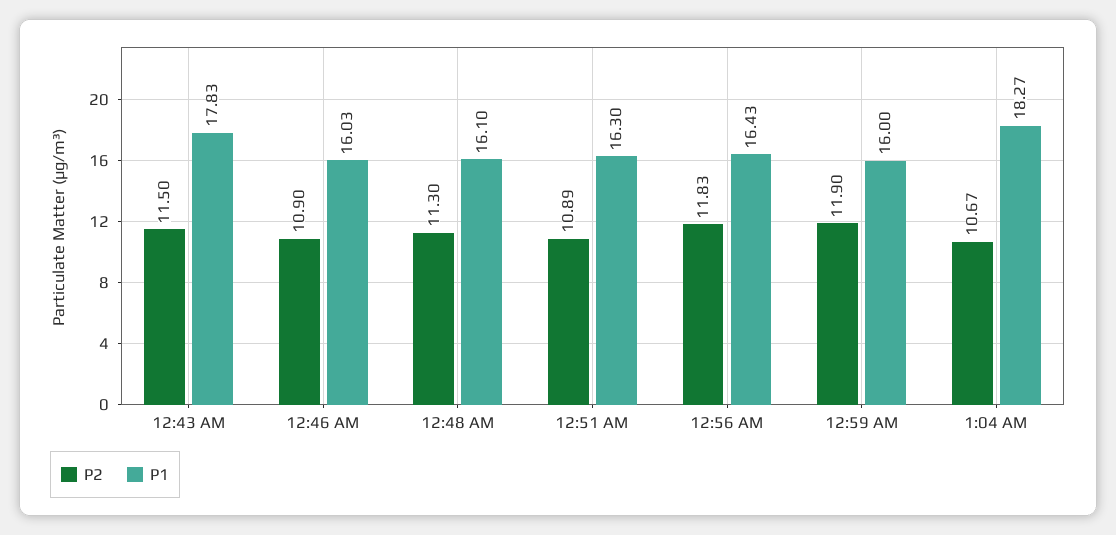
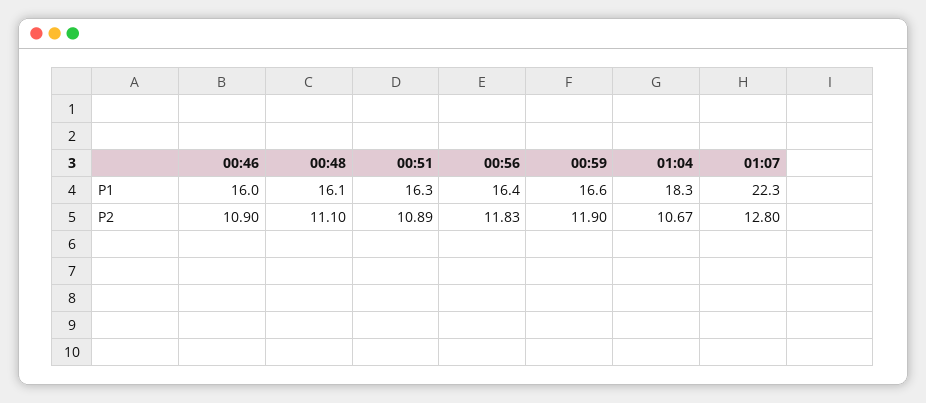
P2, 12:43 AM: 11.5 -> none
P1, 12:43 AM: 17.83 -> none
P2, 12:48 AM: 11.3 -> 11.1
P1, 12:59 AM: 16 -> 16.6
P1, 01:07: none -> 22.3
P2, 01:07: none -> 12.8

